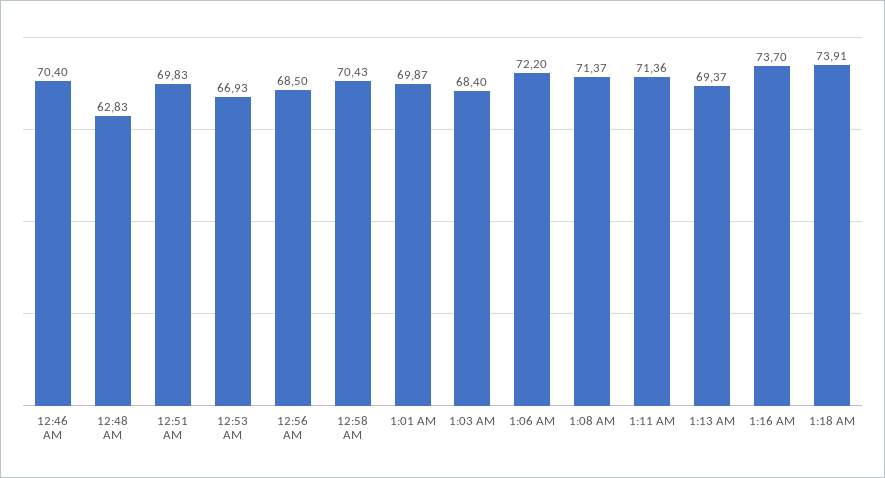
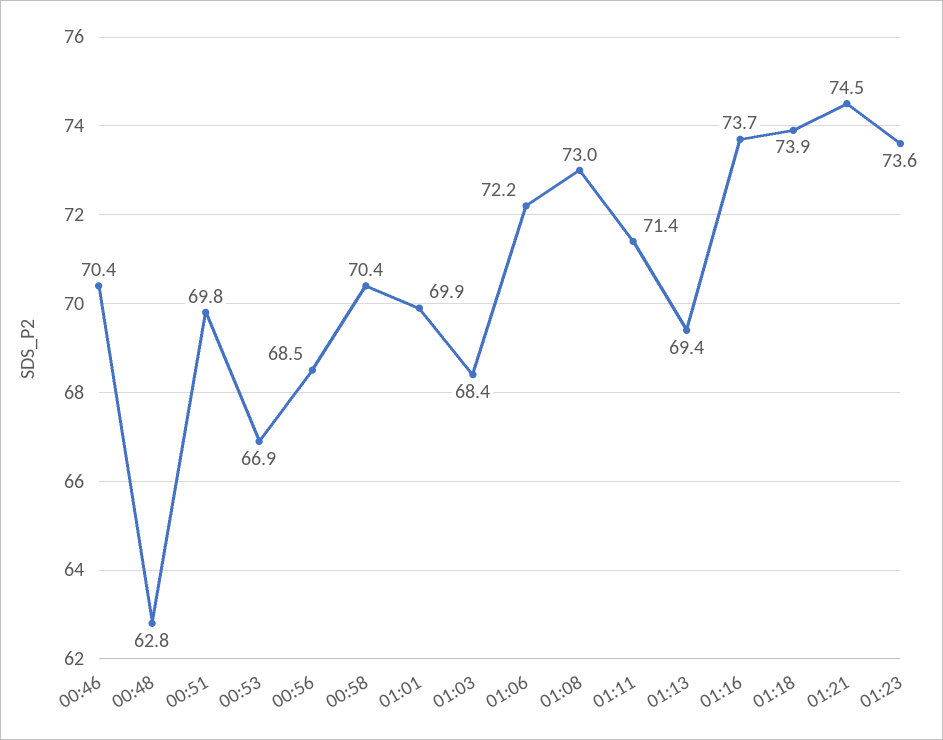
1:08 AM: 71.37 -> 73
01:21: none -> 74.5
01:23: none -> 73.6

